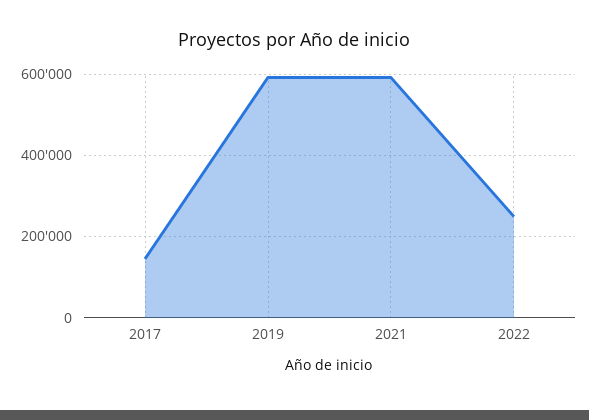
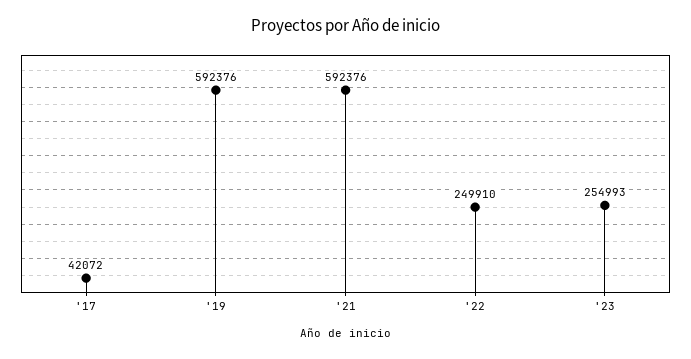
2017: 140000 -> 42072
'23: none -> 254993

